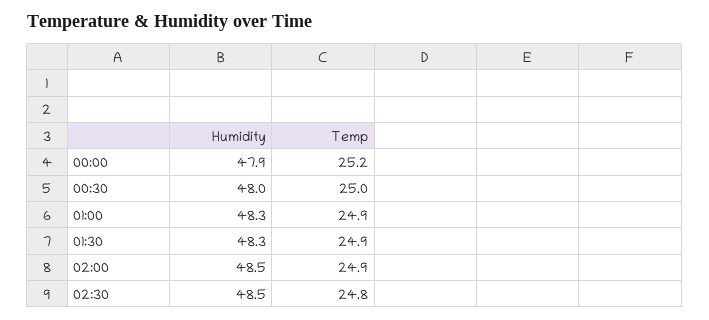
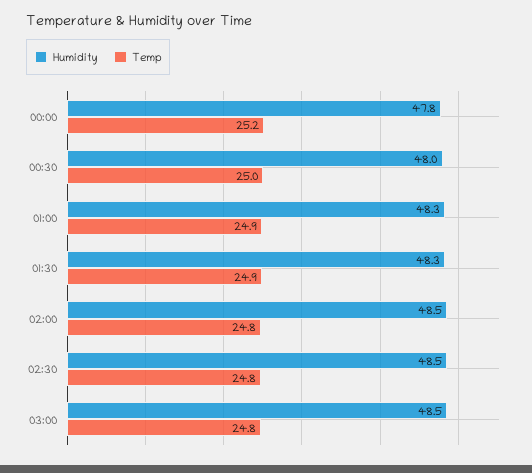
Humidity, 00:00: 47.9 -> 47.8
Temp, 02:00: 24.9 -> 24.8
Humidity, 03:00: none -> 48.5
Temp, 03:00: none -> 24.8

